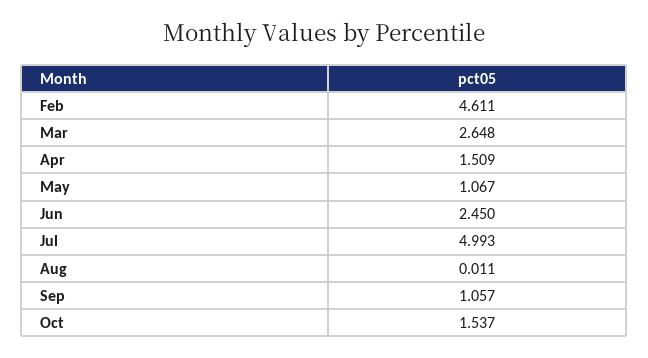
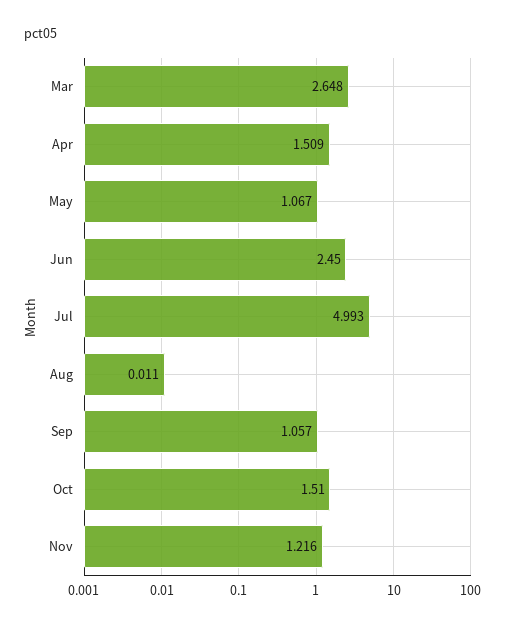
Feb: 4.611 -> none
Oct: 1.537 -> 1.51
Nov: none -> 1.216

